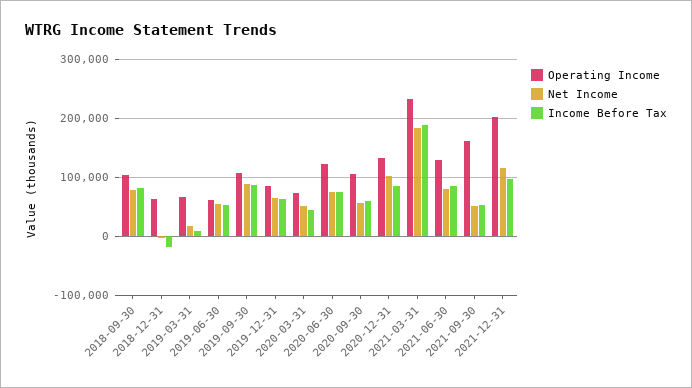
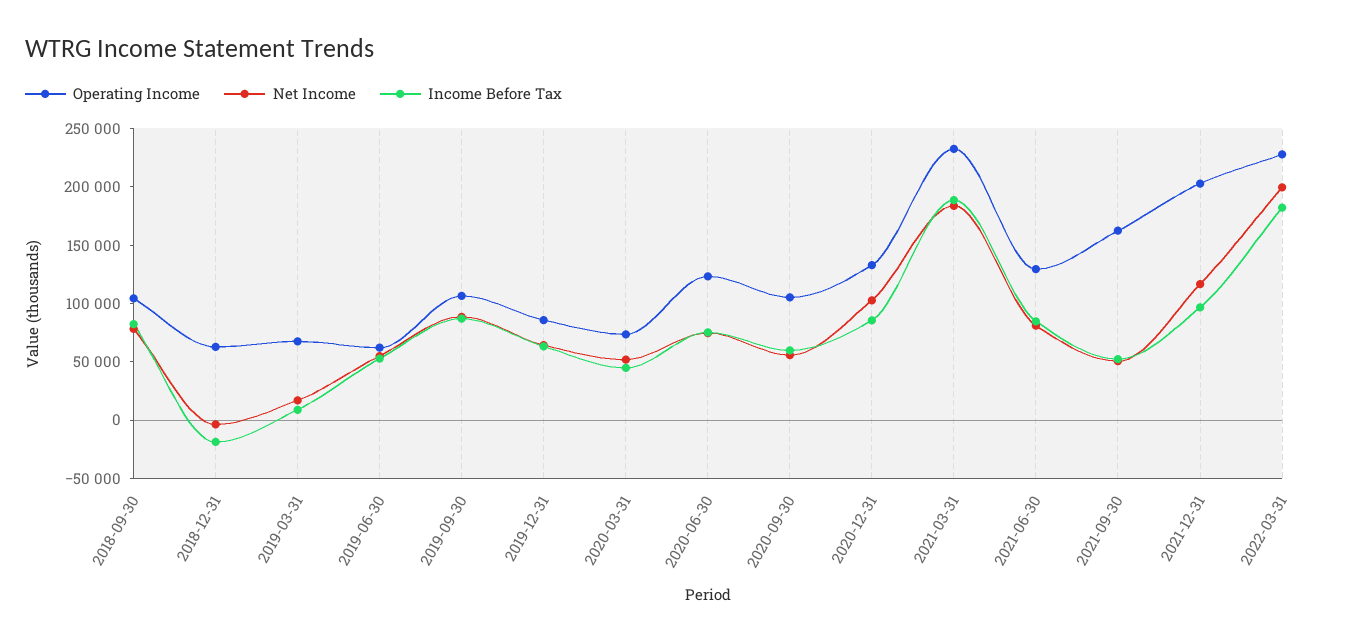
Operating Income, 2022-03-31: none -> 230000
Net Income, 2022-03-31: none -> 200000
Income Before Tax, 2022-03-31: none -> 180000

